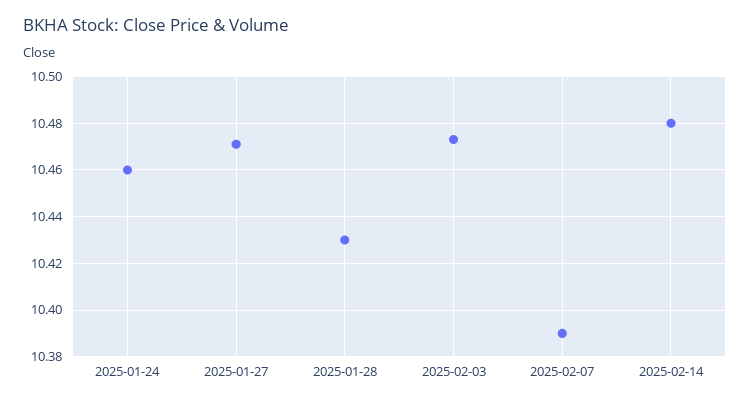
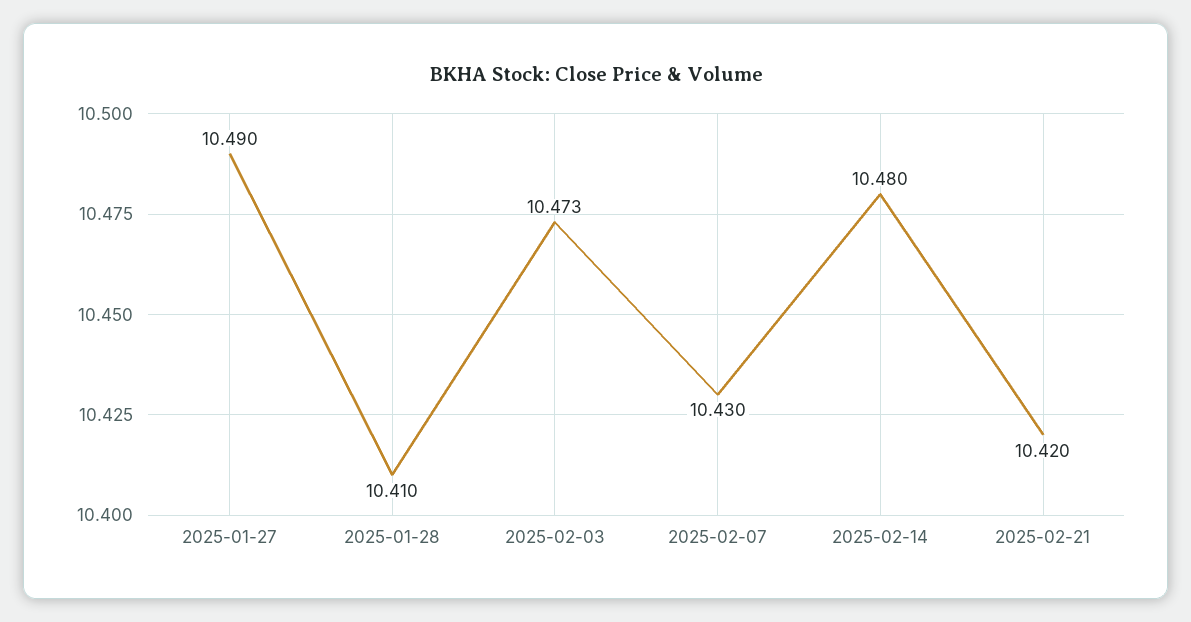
2025-01-24: 10.46 -> none
2025-01-27: 10.47 -> 10.49
2025-01-28: 10.43 -> 10.41
2025-02-07: 10.39 -> 10.43
2025-02-21: none -> 10.42

